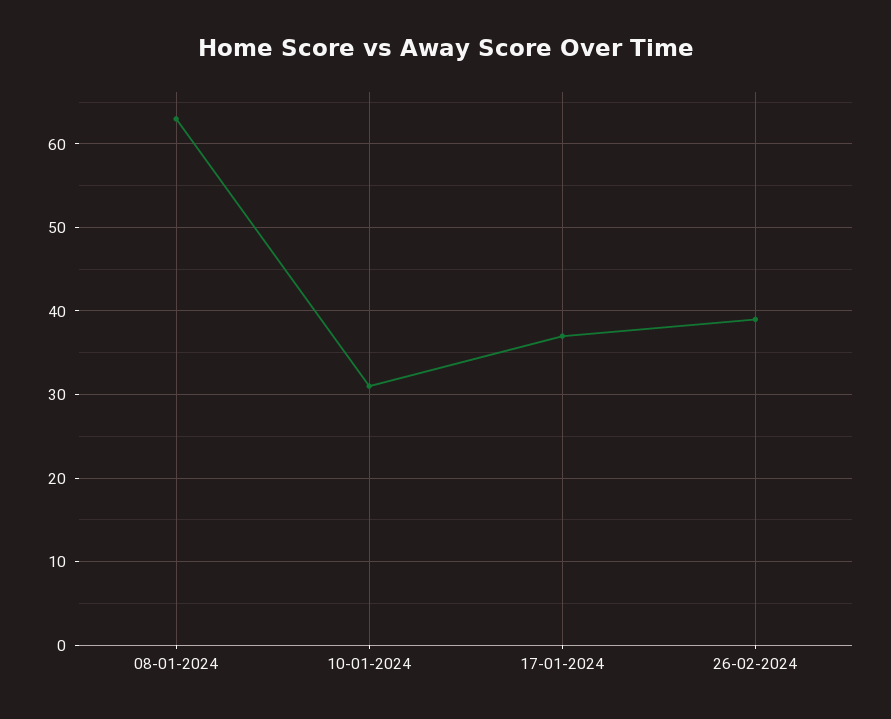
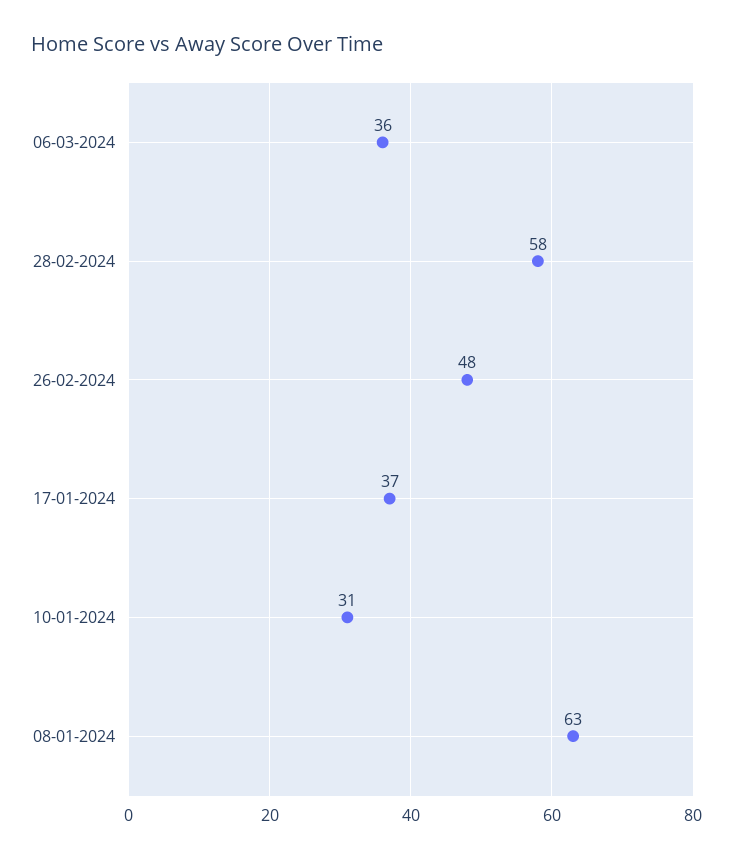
26-02-2024: 39 -> 48
06-03-2024: none -> 36
28-02-2024: none -> 58

